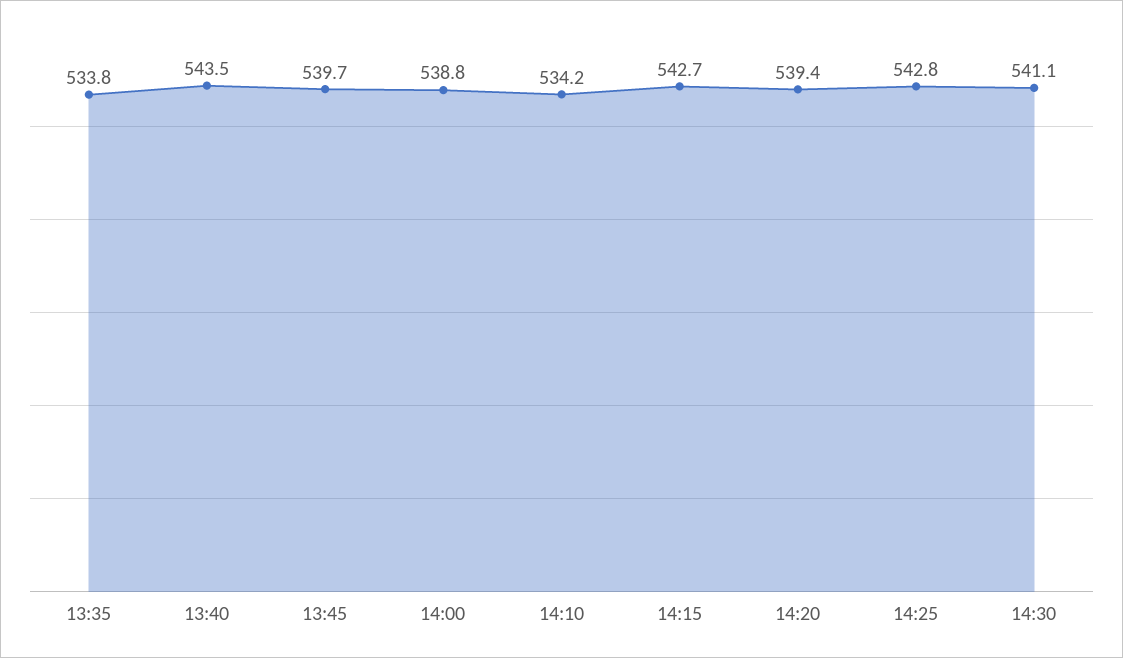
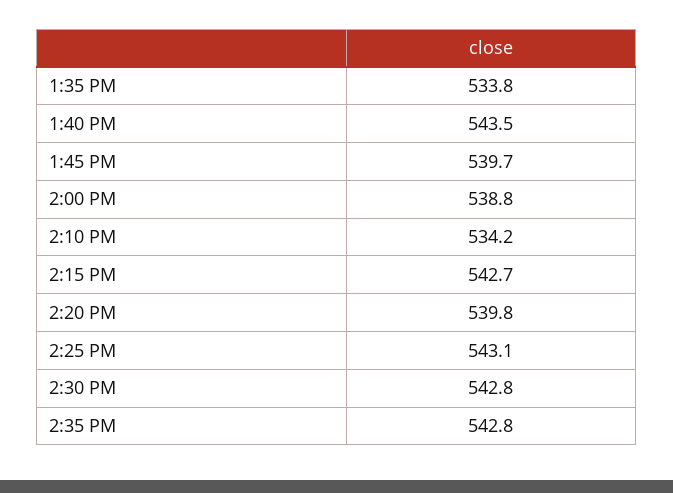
14:20: 539.4 -> 539.8
14:25: 542.8 -> 543.1
14:30: 541.1 -> 542.8
2:35 PM: none -> 542.8

